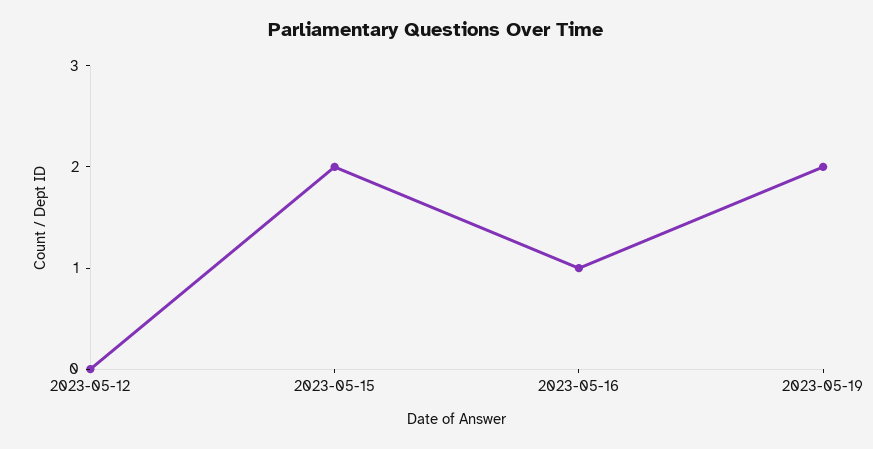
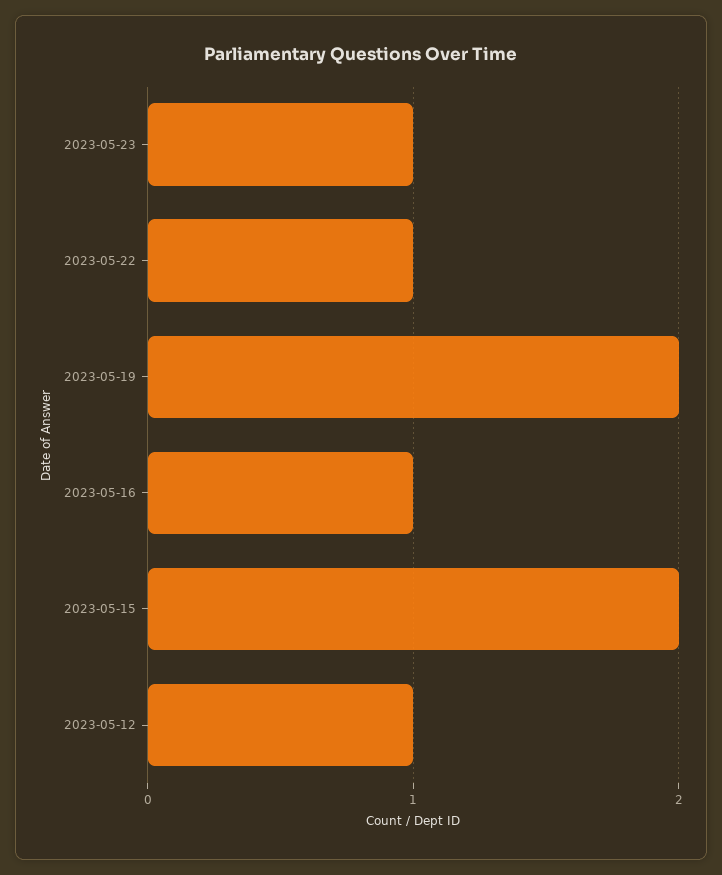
2023-05-12: 0 -> 1
2023-05-23: none -> 1
2023-05-22: none -> 1

